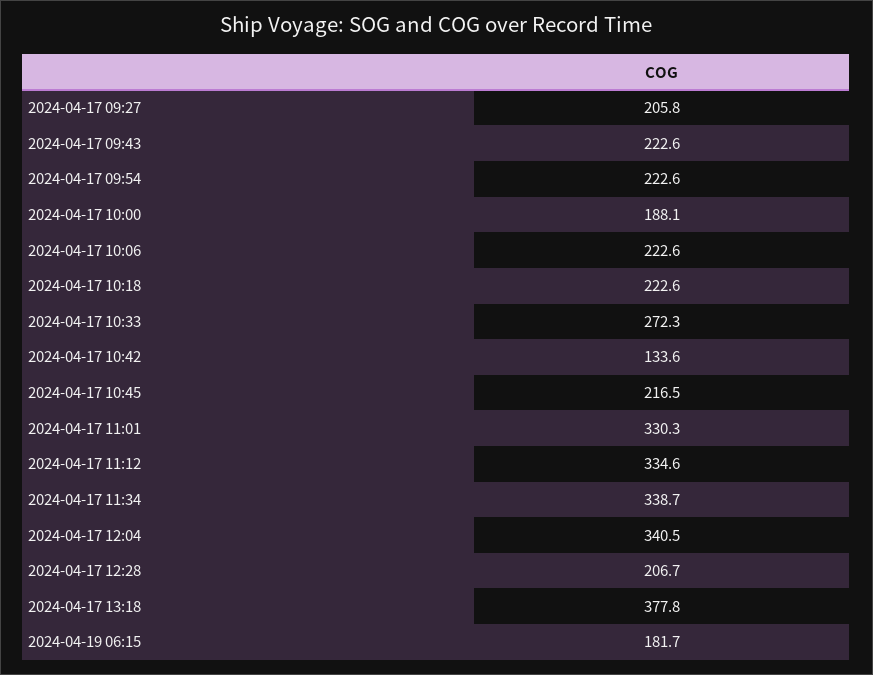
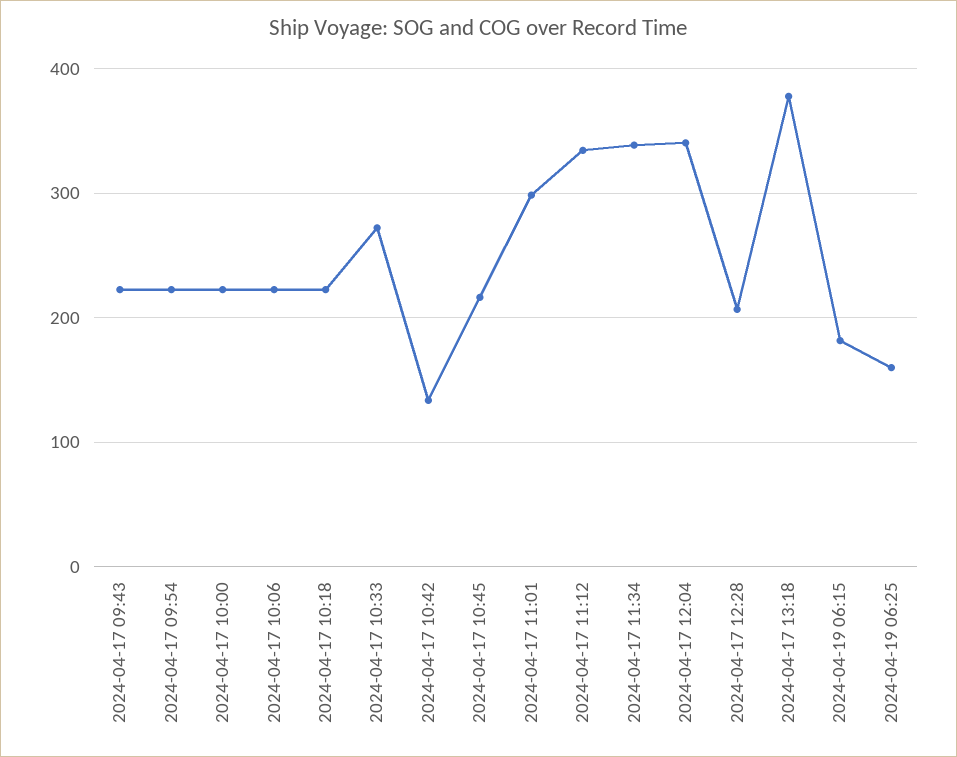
2024-04-17 09:27: 205.8 -> none
2024-04-17 10:00: 188.1 -> 220
2024-04-17 11:01: 330.3 -> 300
2024-04-19 06:25: none -> 160

